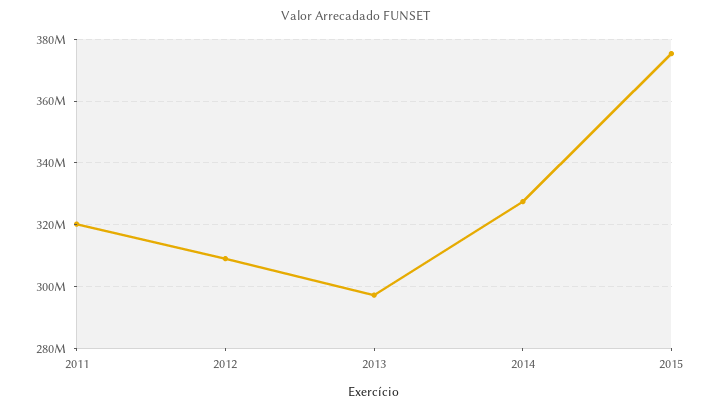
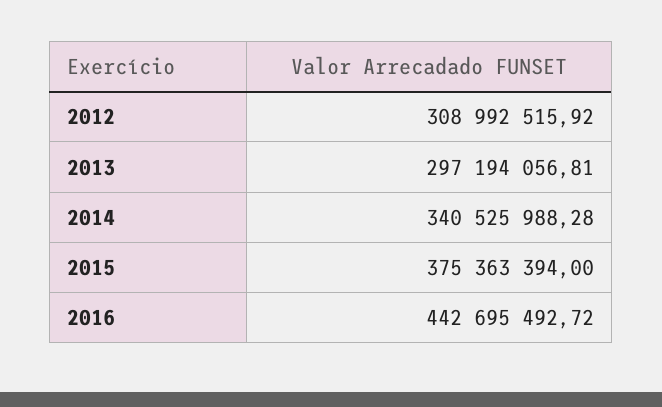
2011: 320000000 -> none
2014: 328000000 -> 340525988.28
2016: none -> 442695492.72

